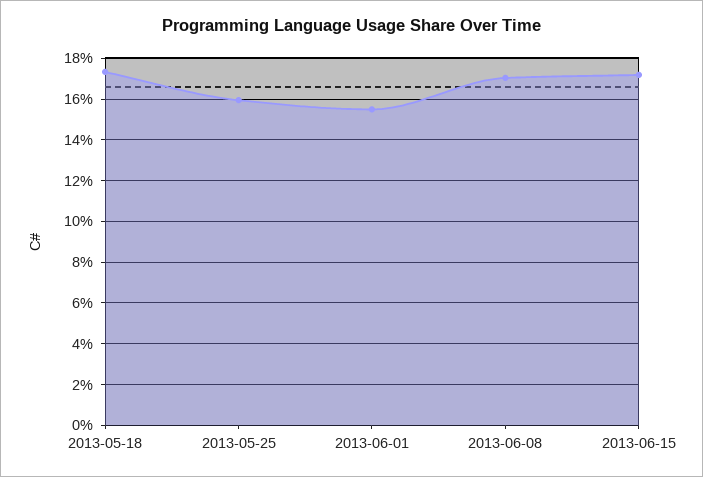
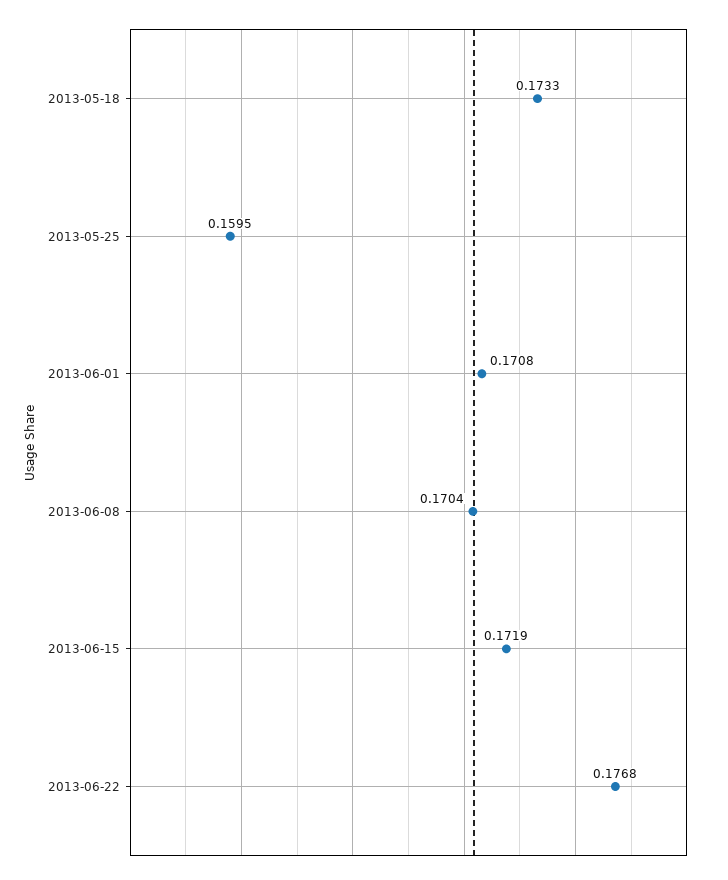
2013-06-01: 0.155 -> 0.1708
2013-06-22: none -> 0.1768

